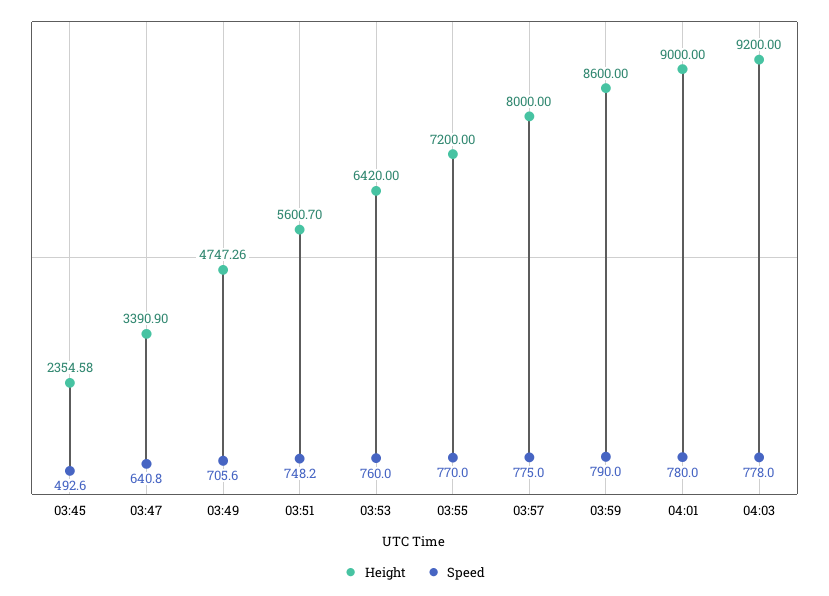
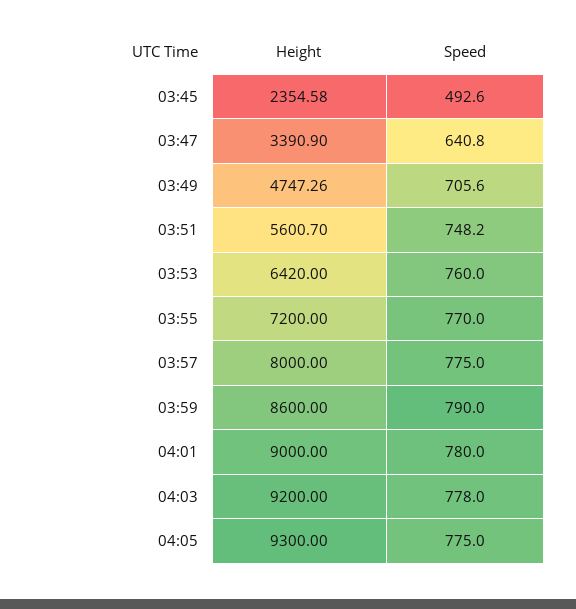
Height, 04:05: none -> 9300
Speed, 04:05: none -> 775

